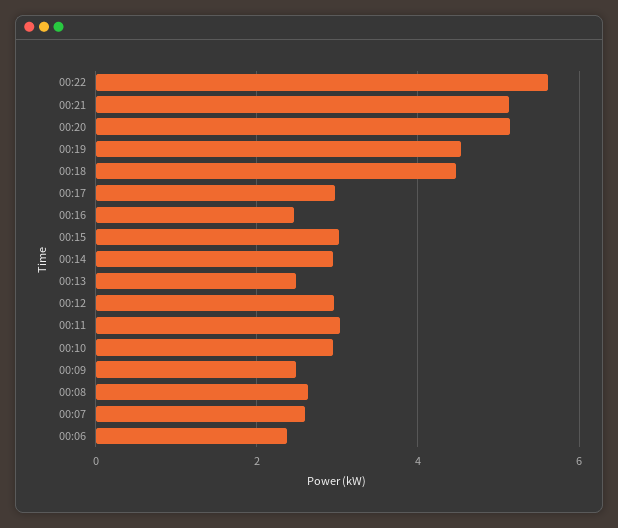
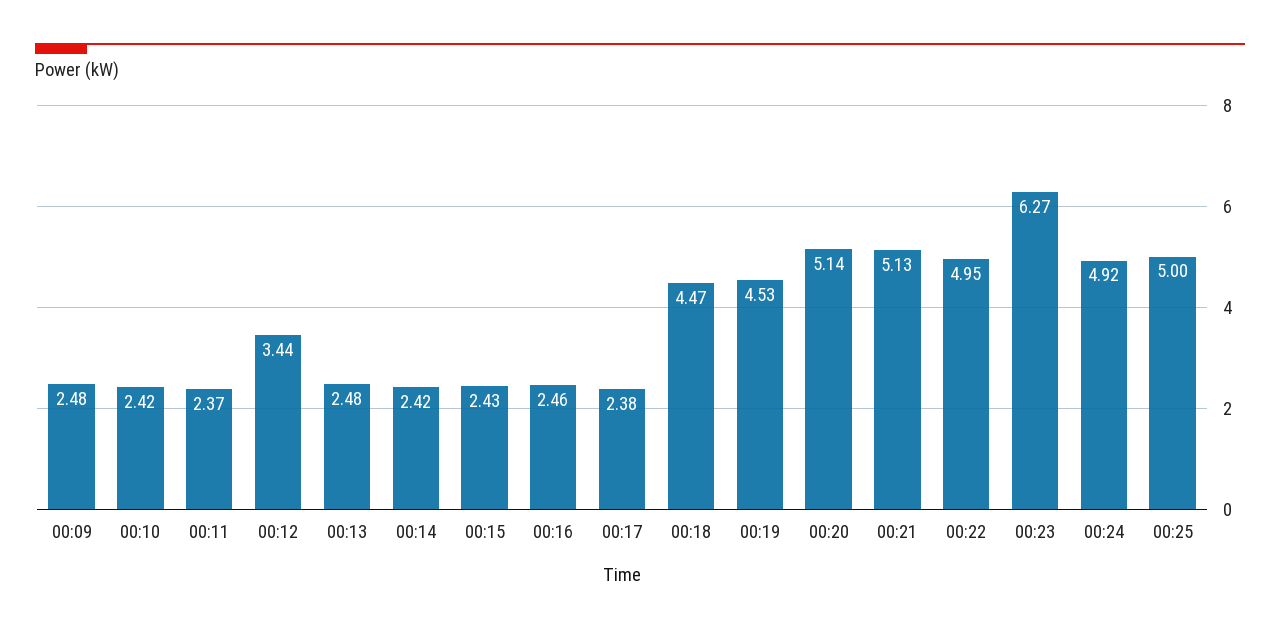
00:22: 5.6 -> 4.95
00:17: 3 -> 2.38
00:15: 3 -> 2.43
00:14: 3 -> 2.42
00:12: 3 -> 3.44
00:11: 3 -> 2.37
00:10: 3 -> 2.42
00:08: 2.6 -> none
00:07: 2.6 -> none
00:06: 2.4 -> none
00:23: none -> 6.27
00:24: none -> 4.92
00:25: none -> 5

